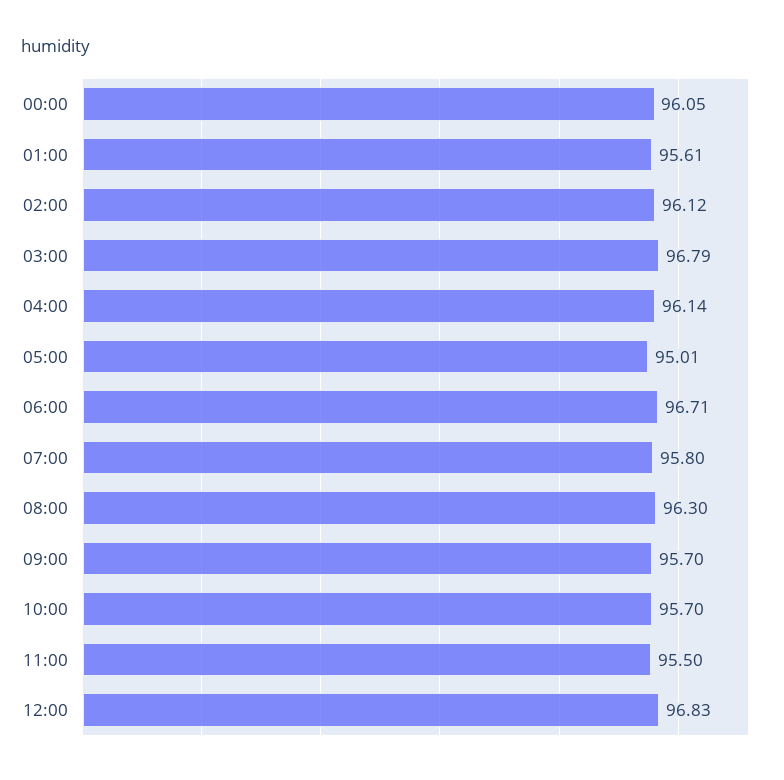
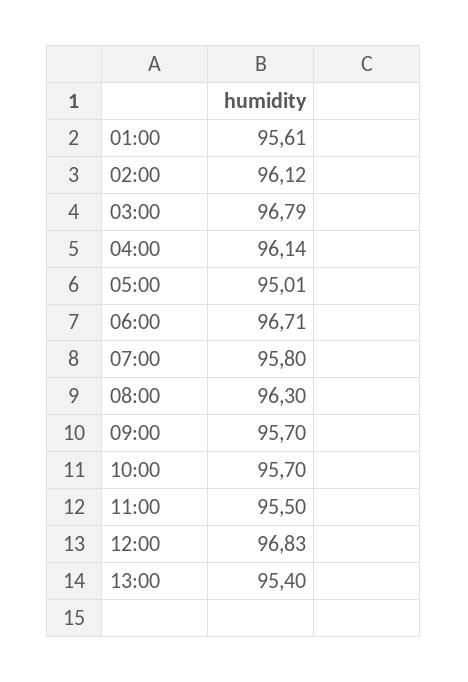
00:00: 96.05 -> none
13:00: none -> 95.4

